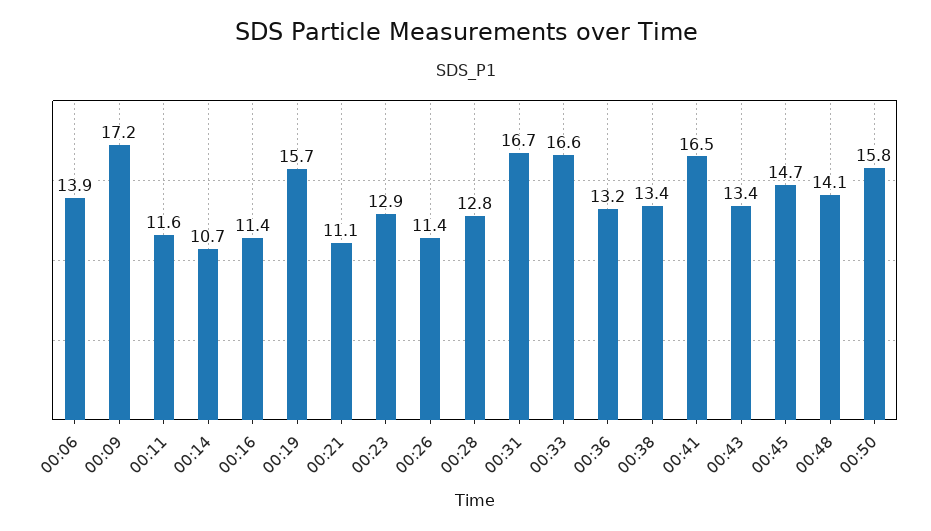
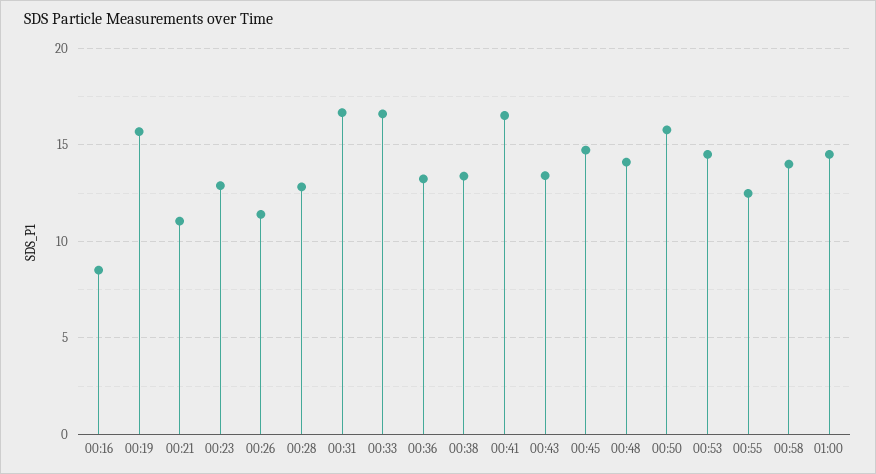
00:06: 13.9 -> none
00:09: 17.2 -> none
00:11: 11.6 -> none
00:14: 10.7 -> none
00:16: 11.4 -> 8.5
00:53: none -> 14.5
00:55: none -> 12.5
00:58: none -> 14
01:00: none -> 14.5

